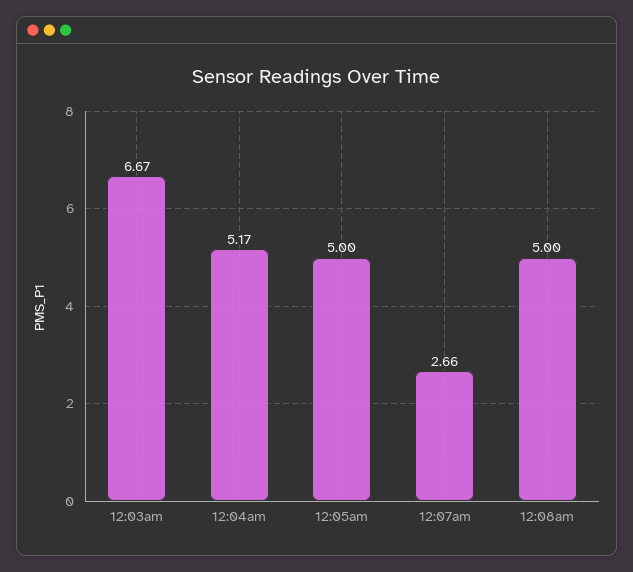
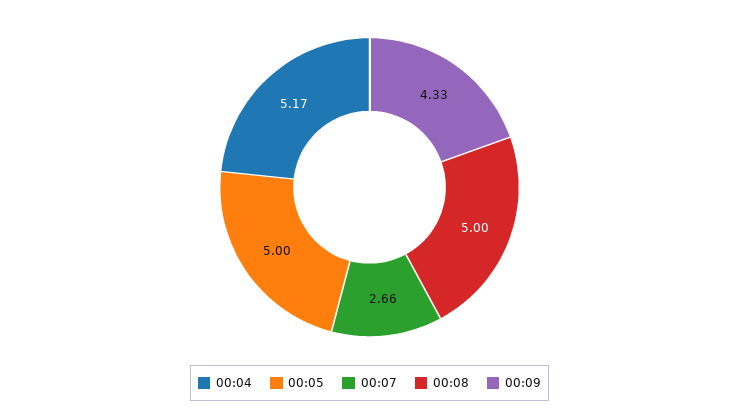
12:03am: 6.67 -> none
00:09: none -> 4.33

